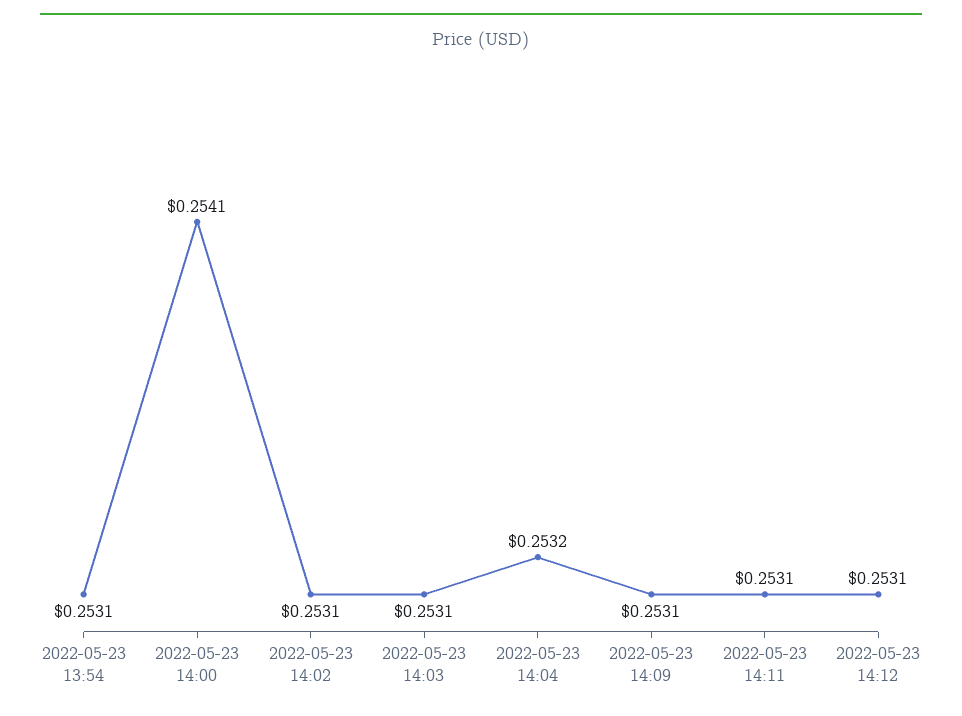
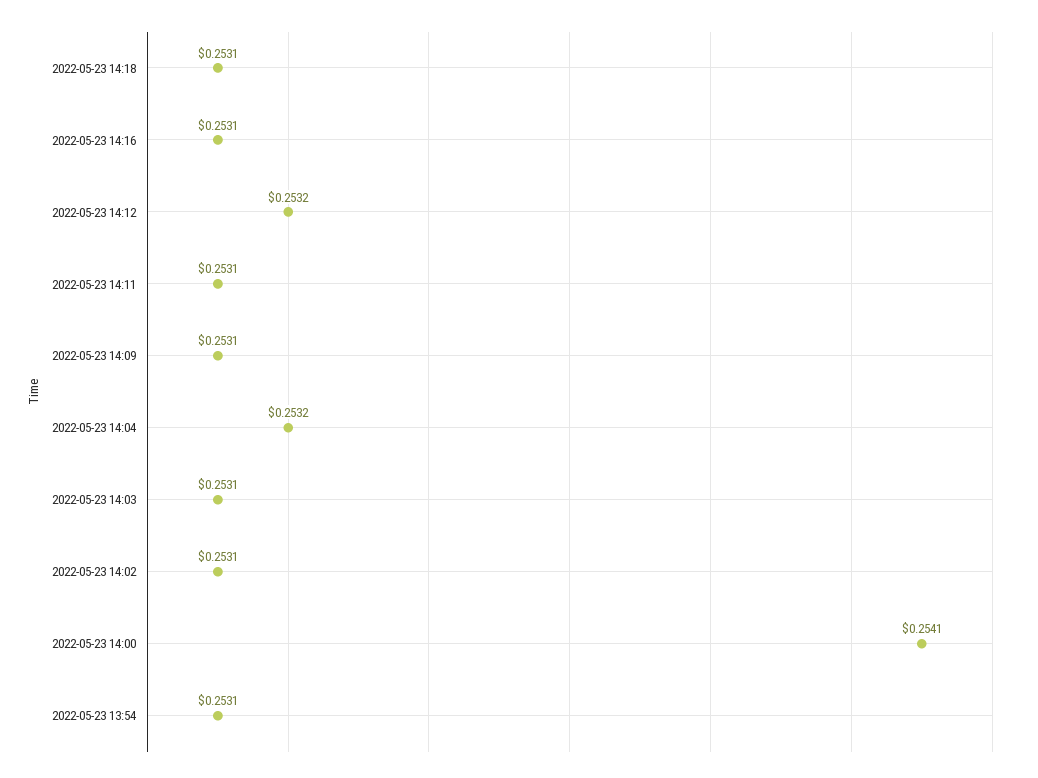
2022-05-23 14:12: 0.2531 -> 0.2532
2022-05-23 14:18: none -> 0.2531
2022-05-23 14:16: none -> 0.2531

